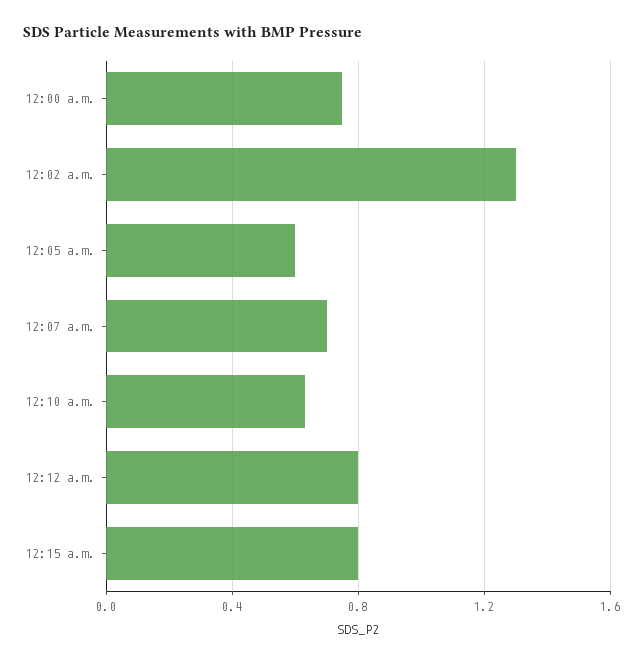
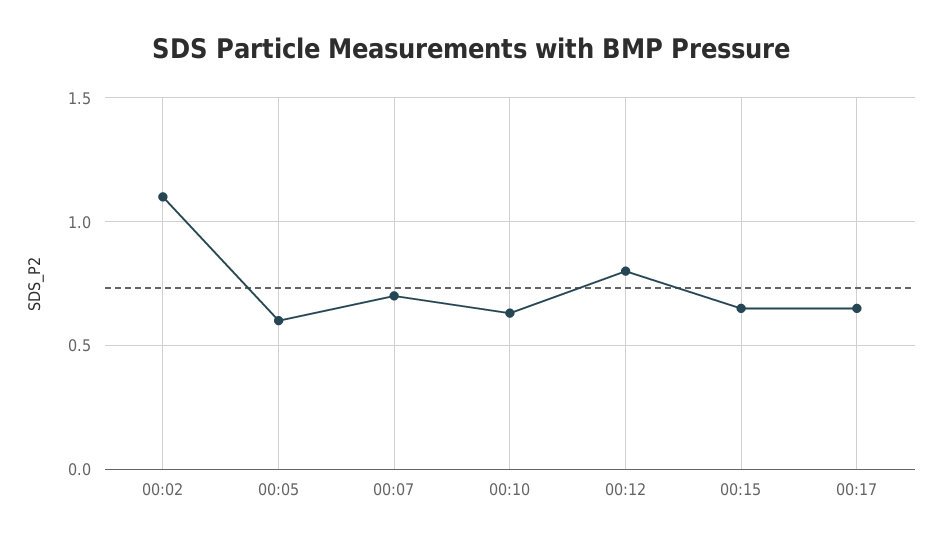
12:00 a.m.: 0.75 -> none
12:02 a.m.: 1.3 -> 1.1
12:15 a.m.: 0.8 -> 0.65
00:17: none -> 0.65

